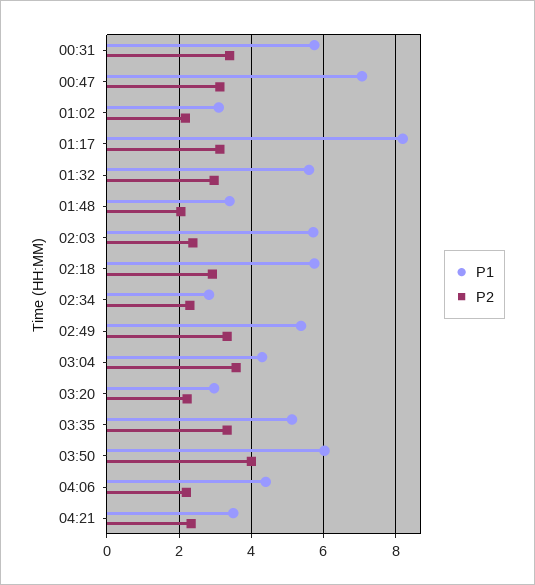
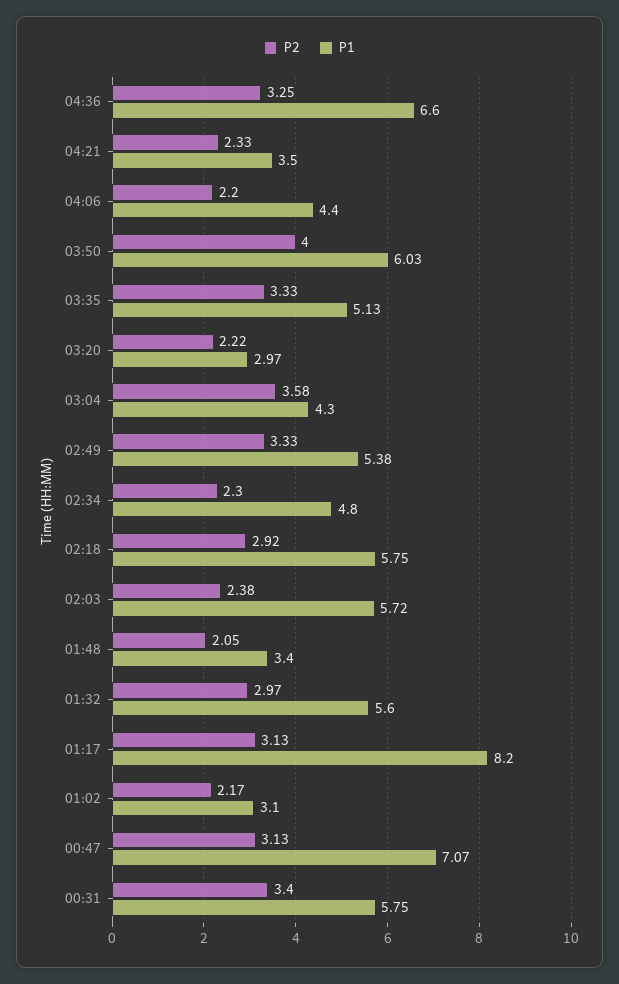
P1, 02:34: 2.8 -> 4.8
P2, 04:36: none -> 3.25
P1, 04:36: none -> 6.6

